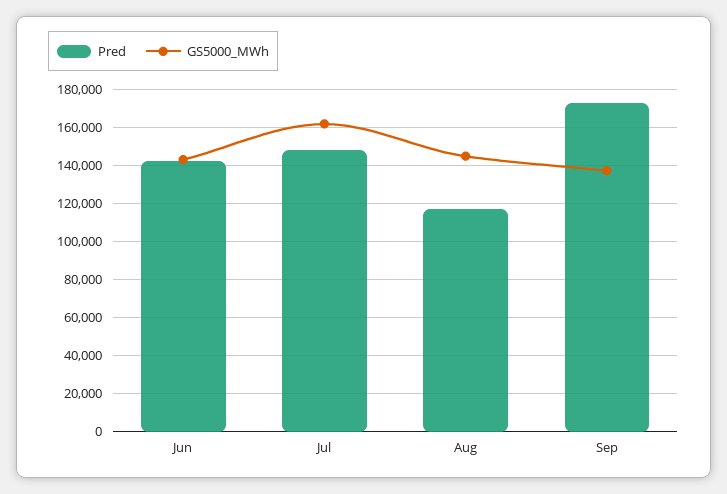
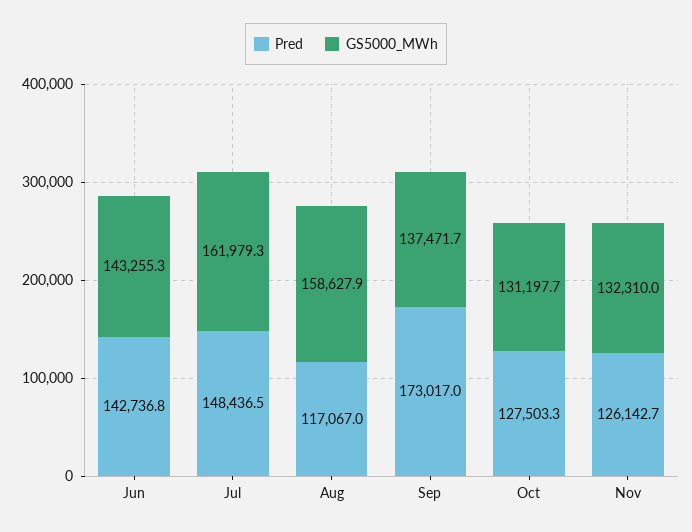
GS5000_MWh, Aug: 145000 -> 158627.9
Pred, Oct: none -> 127503.3
GS5000_MWh, Oct: none -> 131197.7
Pred, Nov: none -> 126142.7
GS5000_MWh, Nov: none -> 132310

